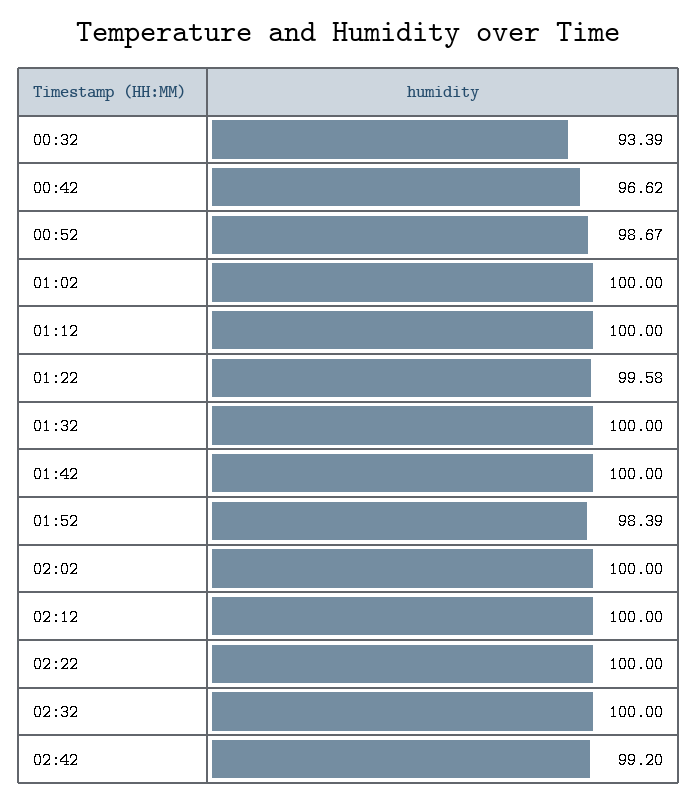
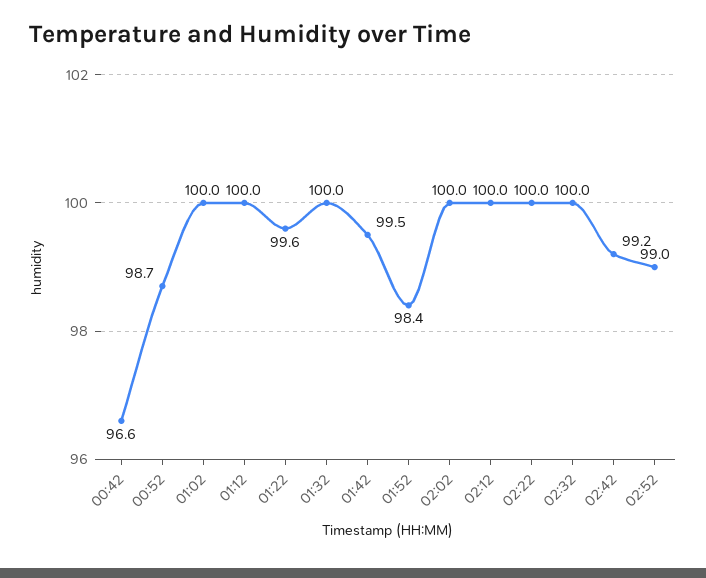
00:32: 93.39 -> none
01:42: 100 -> 99.5
02:52: none -> 99

